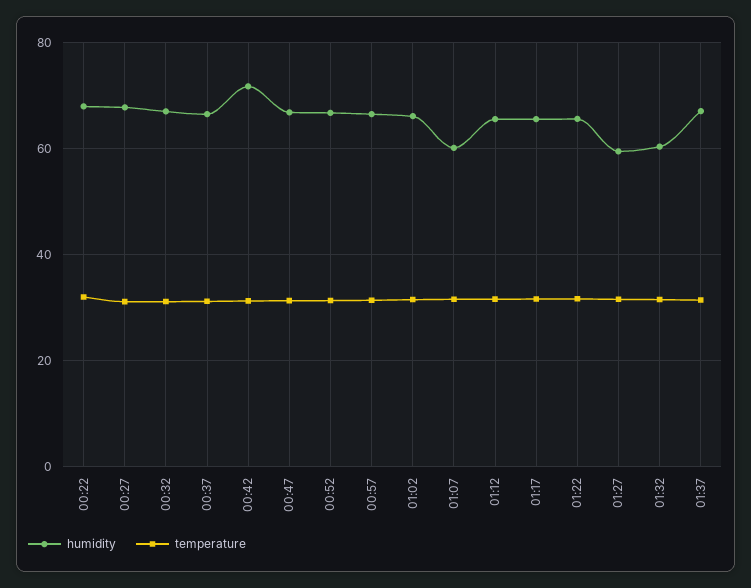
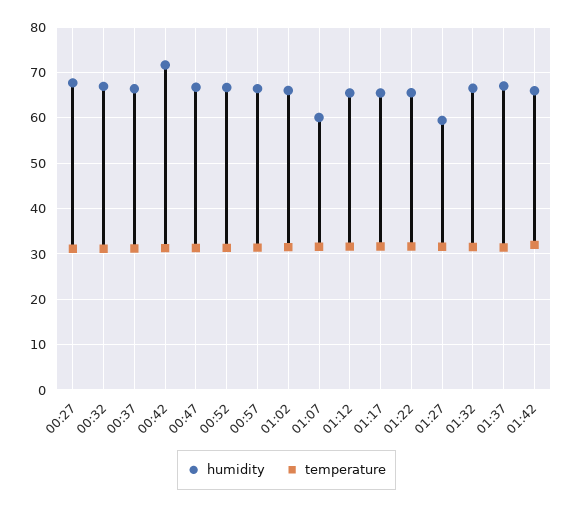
humidity, 00:22: 68 -> none
temperature, 00:22: 32 -> none
humidity, 01:32: 60 -> 66
humidity, 01:42: none -> 66
temperature, 01:42: none -> 32

